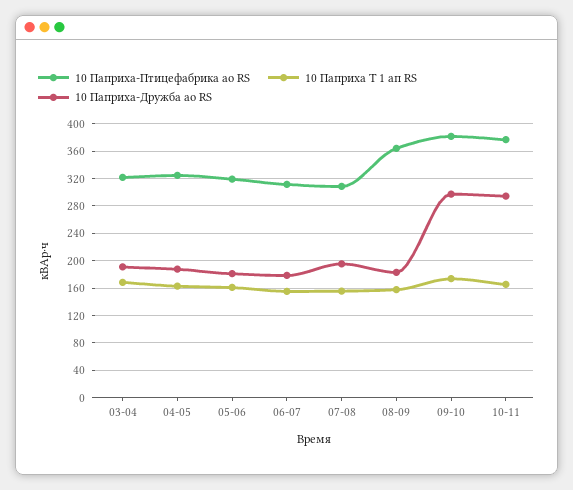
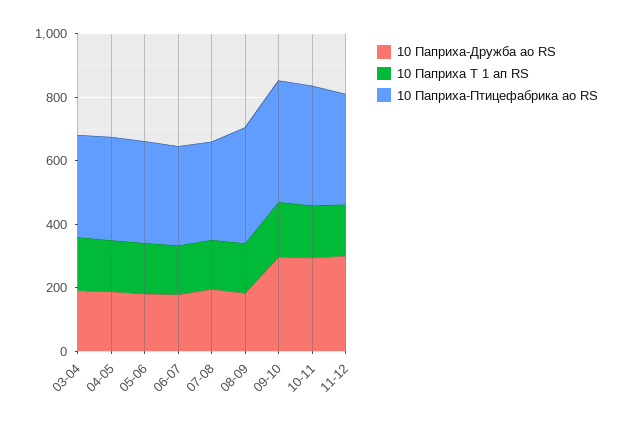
10 Паприха-Дружба ао RS, 11-12: none -> 300
10 Паприха Т 1 ап RS, 11-12: none -> 150
10 Паприха-Птицефабрика ао RS, 11-12: none -> 350

